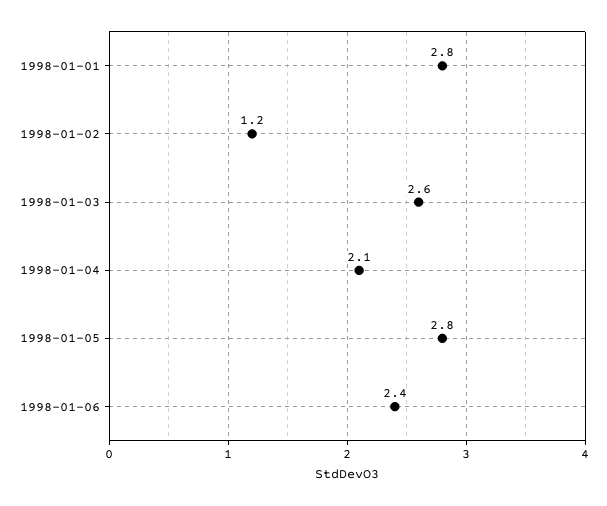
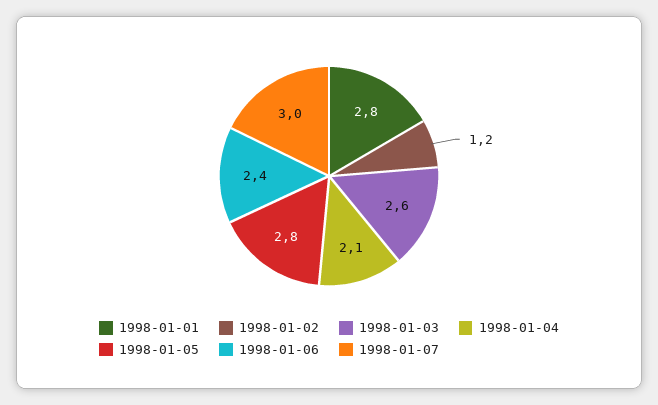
1998-01-07: none -> 3

